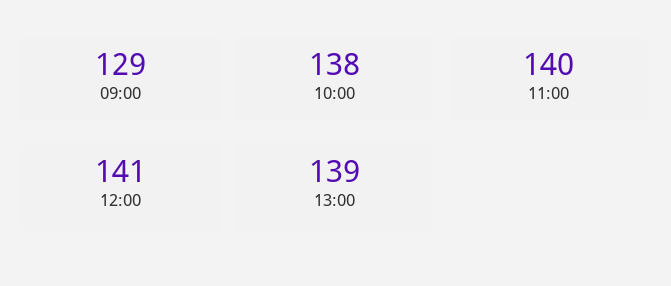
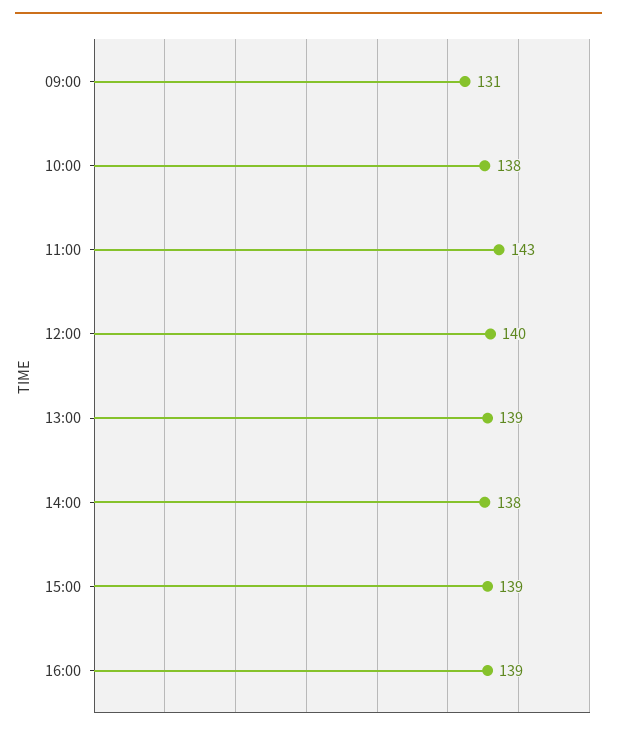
09:00: 129 -> 131
11:00: 140 -> 143
12:00: 141 -> 140
14:00: none -> 138
15:00: none -> 139
16:00: none -> 139

